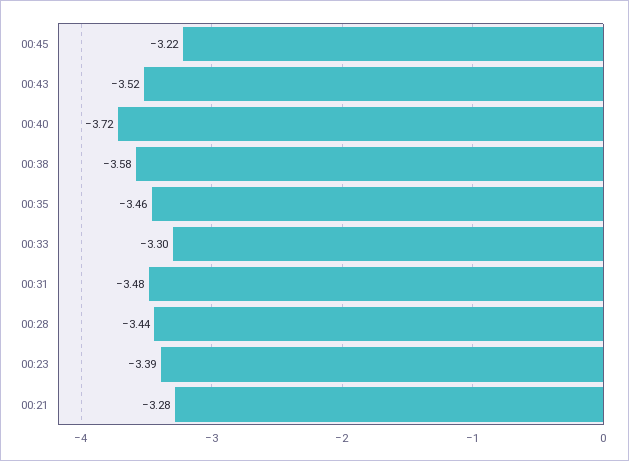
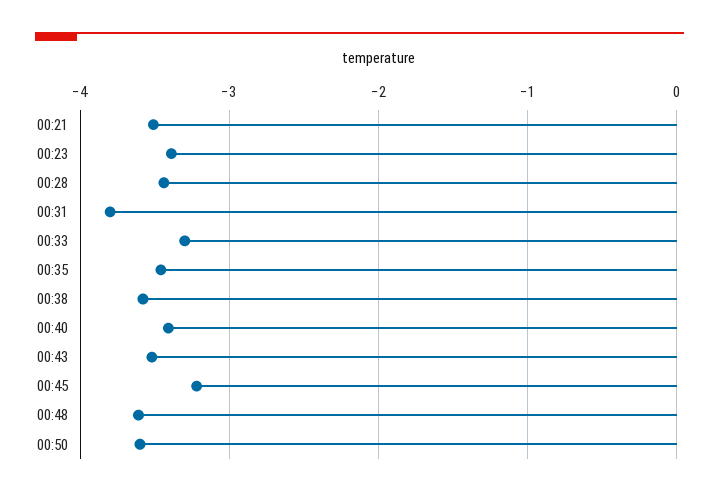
00:40: -3.72 -> -3.4
00:31: -3.48 -> -3.8
00:21: -3.28 -> -3.5
00:48: none -> -3.6
00:50: none -> -3.6

